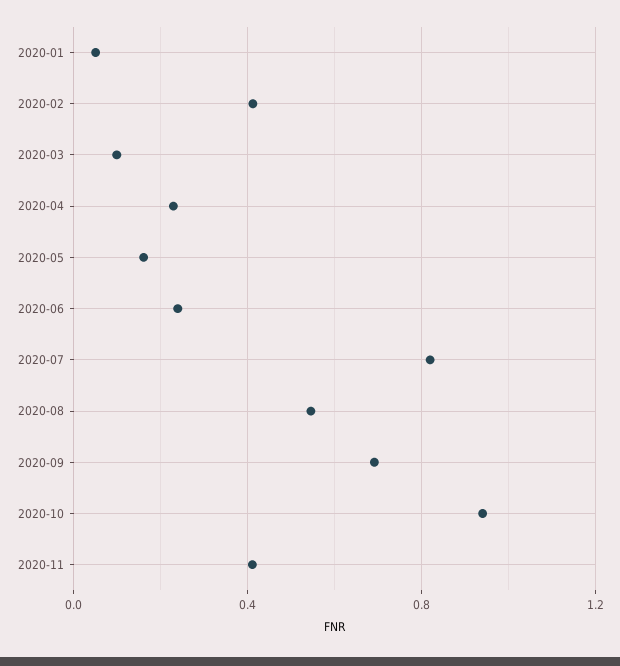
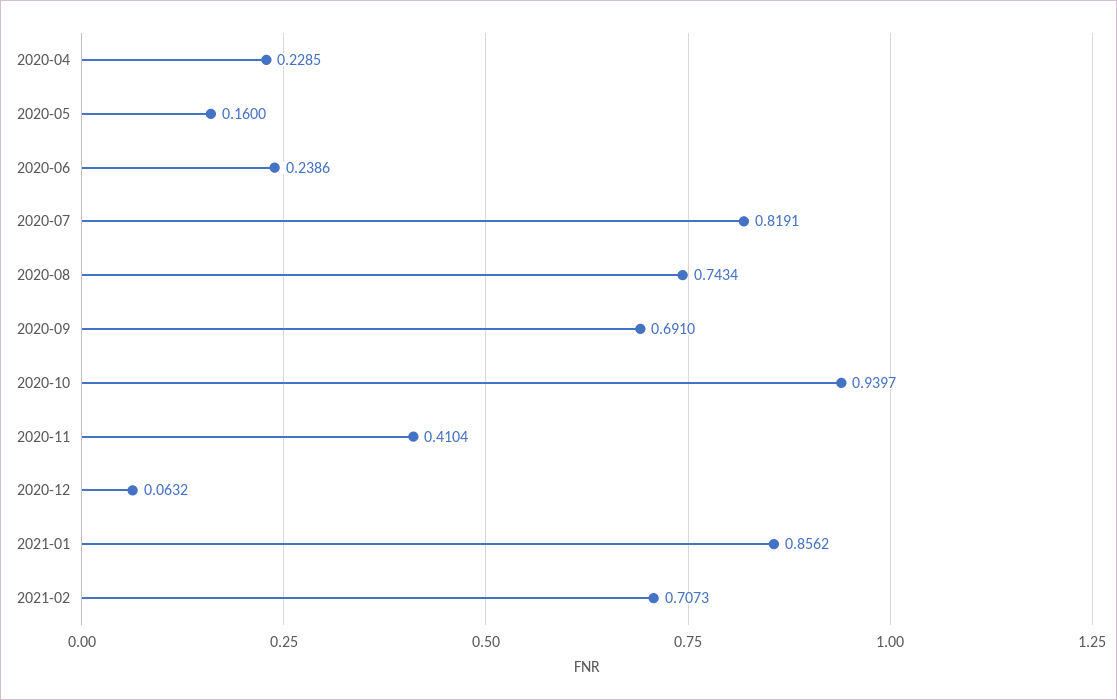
2020-01: 0.05 -> none
2020-02: 0.4 -> none
2020-03: 0.1 -> none
2020-08: 0.55 -> 0.7434
2020-12: none -> 0.0632
2021-01: none -> 0.8562
2021-02: none -> 0.7073

